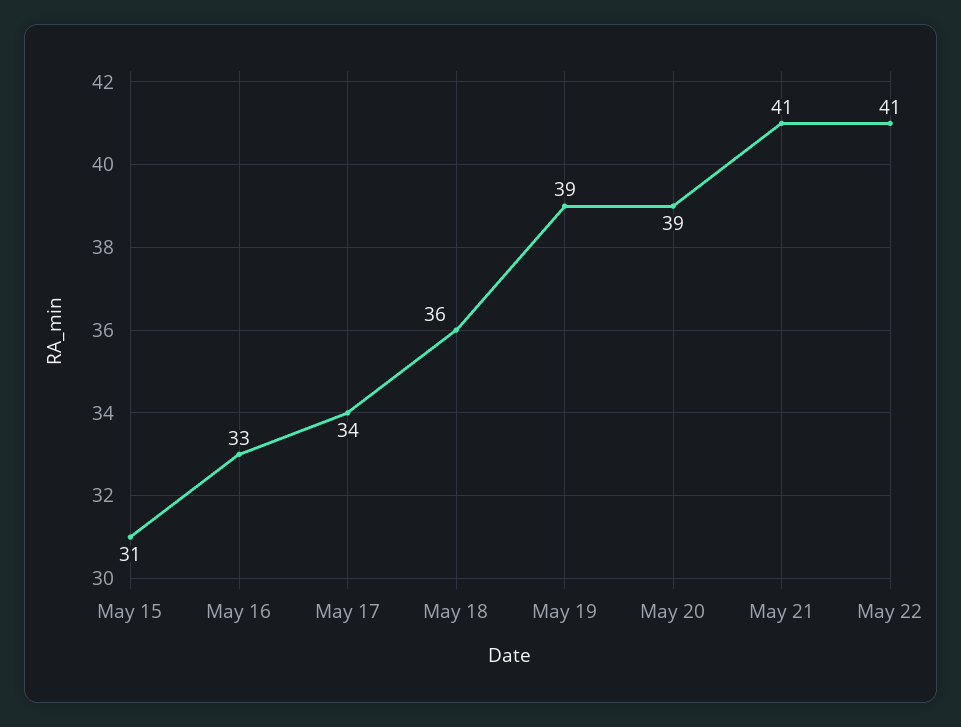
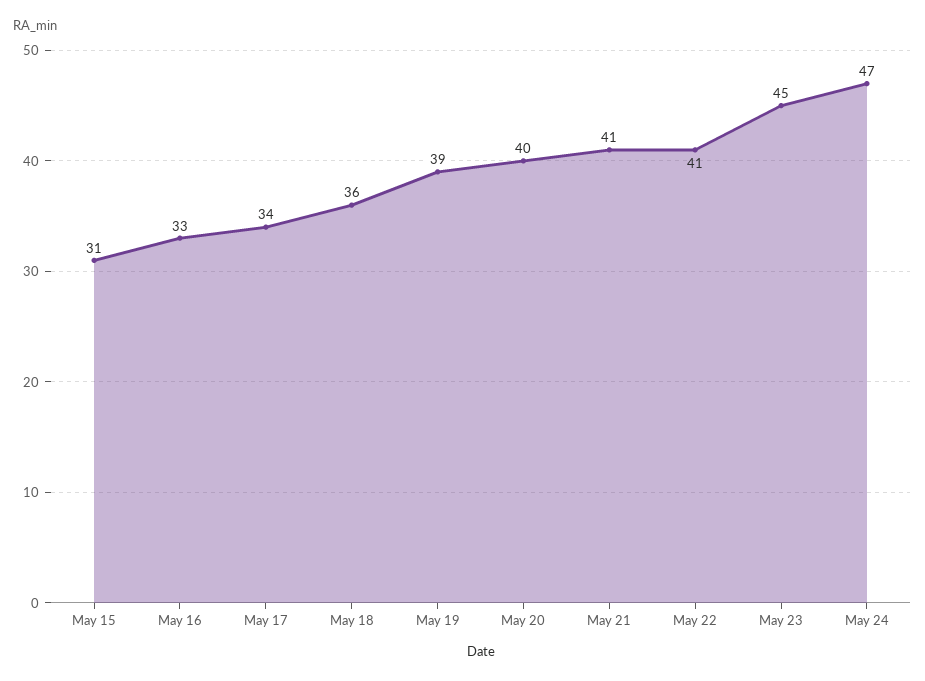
May 20: 39 -> 40
May 23: none -> 45
May 24: none -> 47

